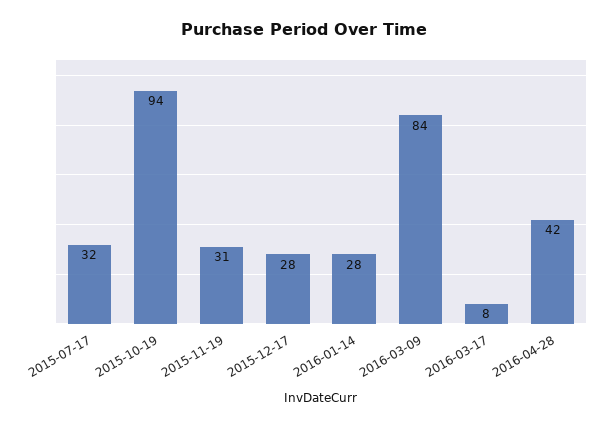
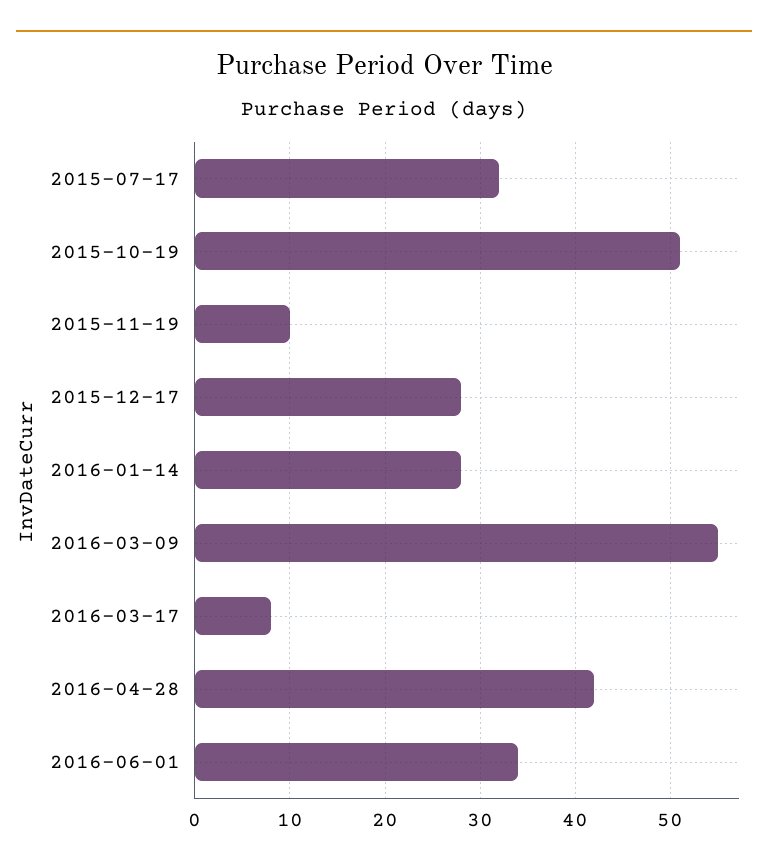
2015-10-19: 94 -> 51
2015-11-19: 31 -> 10
2016-03-09: 84 -> 55
2016-06-01: none -> 34

